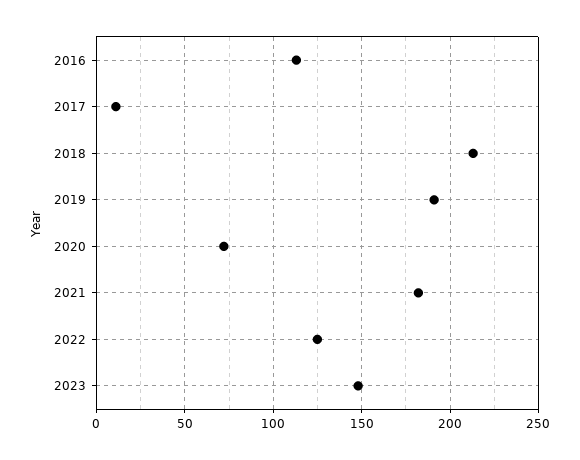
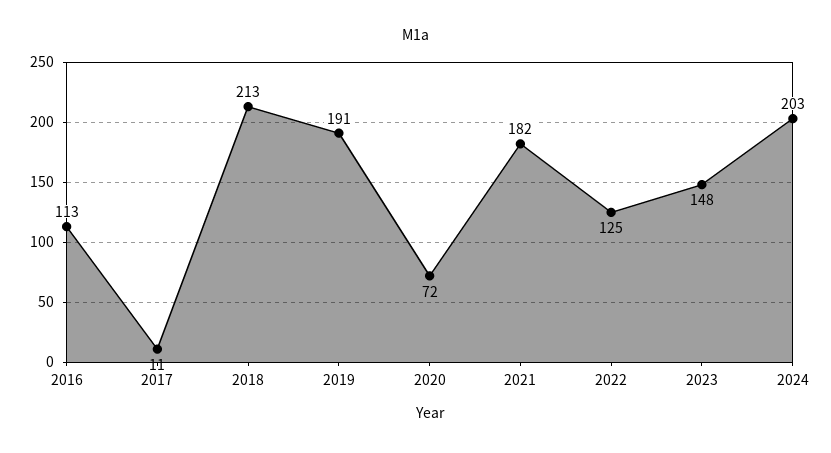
2024: none -> 203

